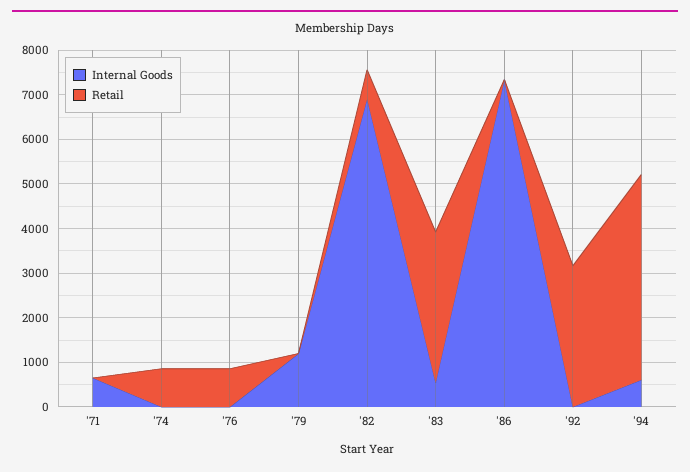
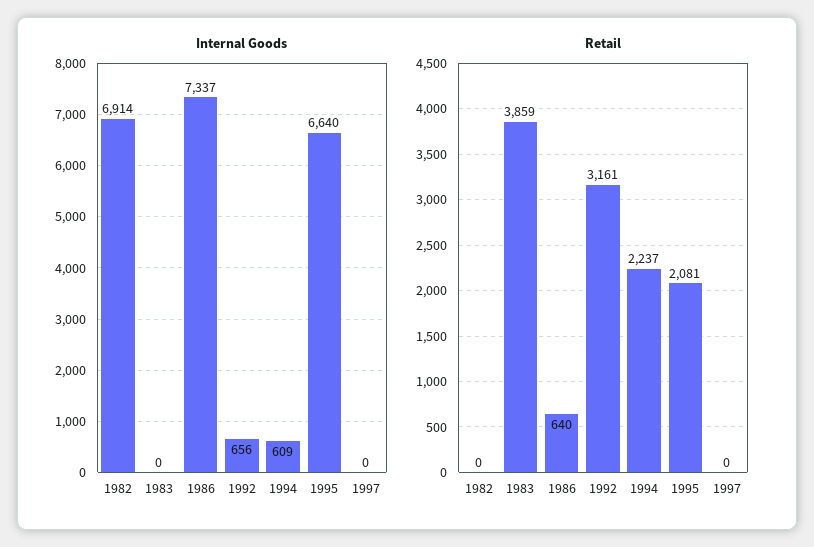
Internal Goods, '71: 600 -> none
Retail, '71: 0 -> none
Internal Goods, '74: 0 -> none
Retail, '74: 800 -> none
Internal Goods, '76: 0 -> none
Retail, '76: 800 -> none
Internal Goods, '79: 1200 -> none
Retail, '79: 0 -> none
Retail, '82: 600 -> 0
Internal Goods, '83: 600 -> 0
Retail, '83: 3400 -> 3859
Retail, '86: 0 -> 640
Internal Goods, '92: 0 -> 656
Retail, '94: 4600 -> 2237
Internal Goods, 1995: none -> 6640
Internal Goods, 1997: none -> 0
Retail, 1995: none -> 2081
Retail, 1997: none -> 0

